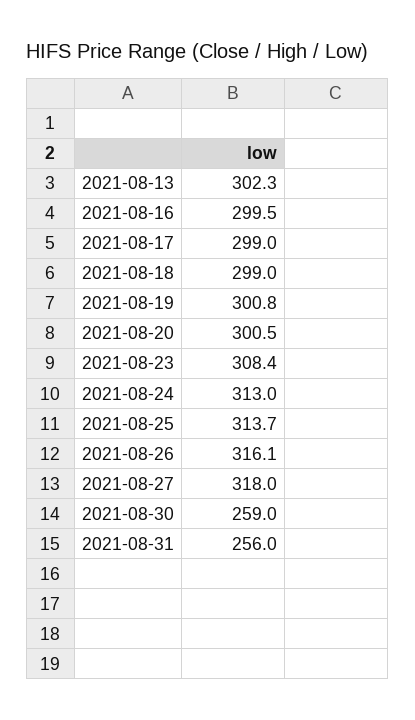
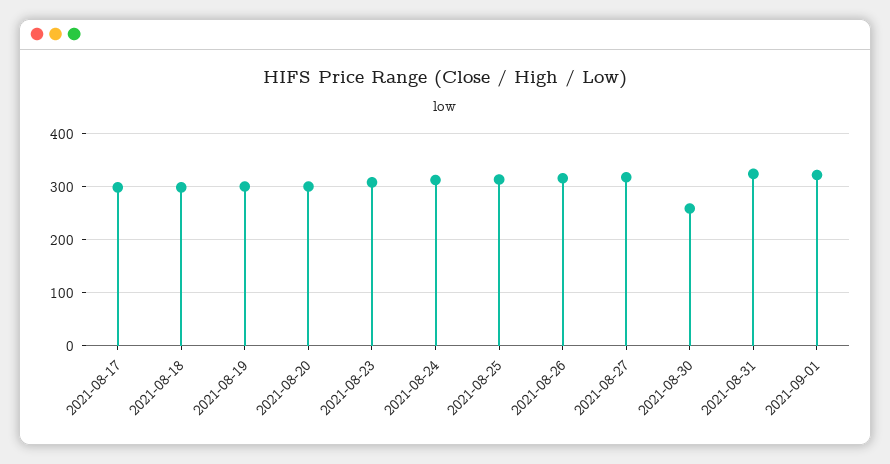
2021-08-13: 302.3 -> none
2021-08-16: 299.5 -> none
2021-08-31: 256 -> 320
2021-09-01: none -> 320

